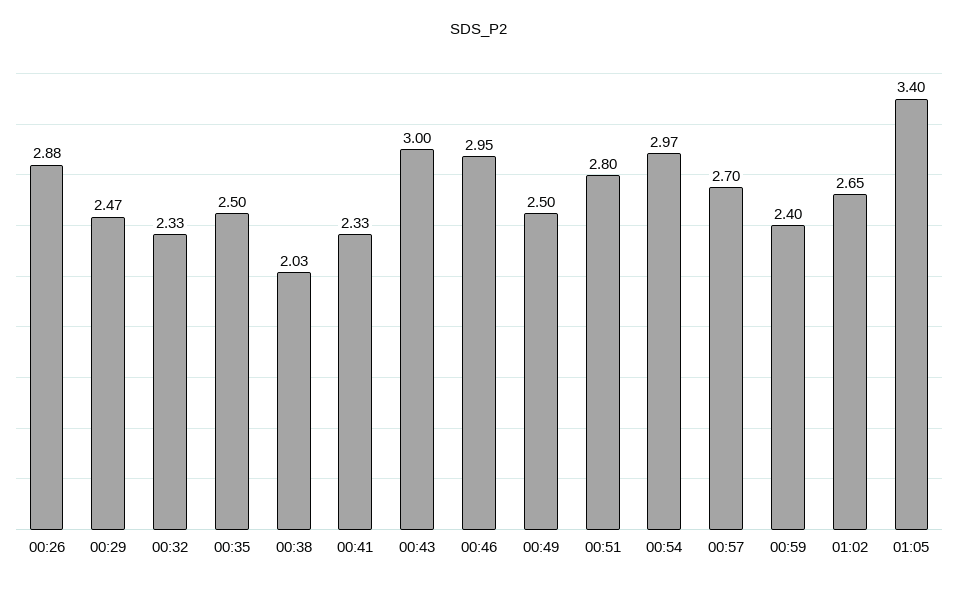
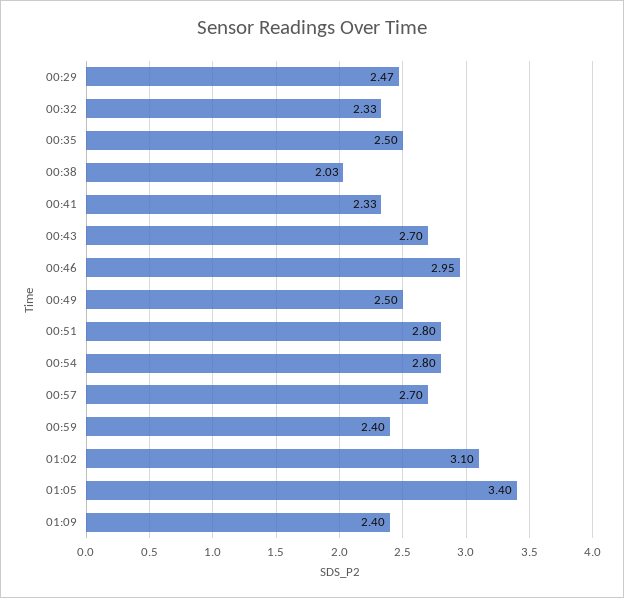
00:26: 2.88 -> none
00:43: 3 -> 2.7
00:54: 2.97 -> 2.8
01:02: 2.65 -> 3.1
01:09: none -> 2.4

